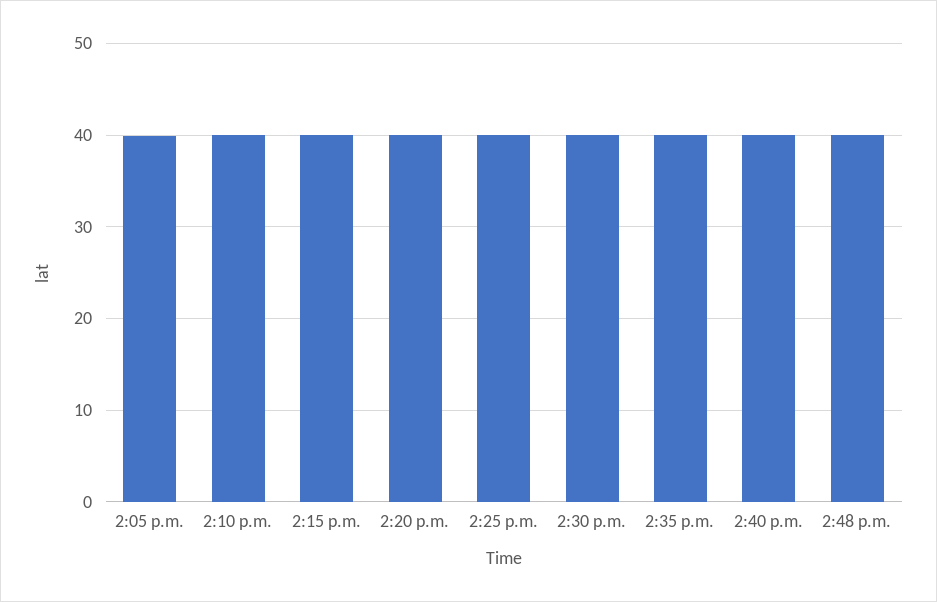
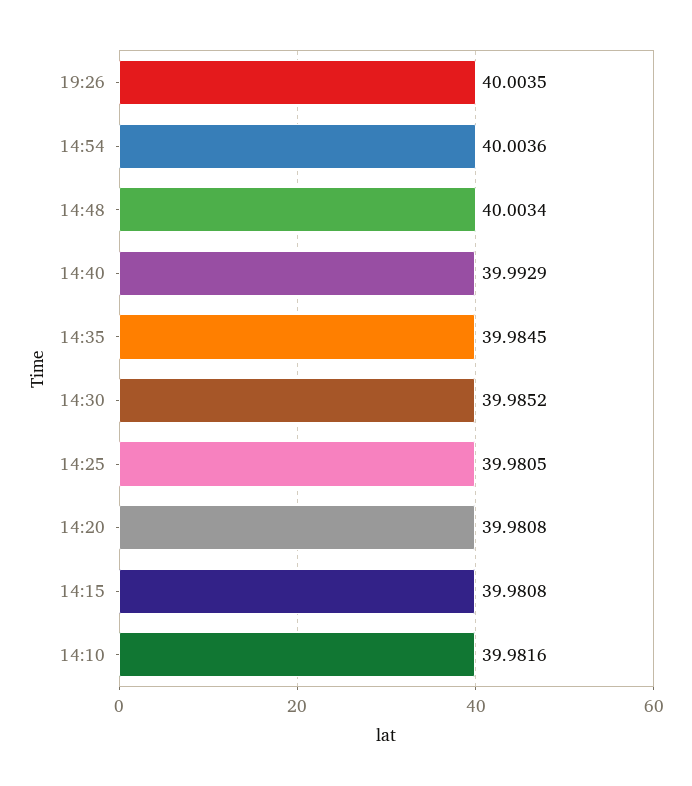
2:05 p.m.: 40 -> none
19:26: none -> 40.0035
14:54: none -> 40.0036

